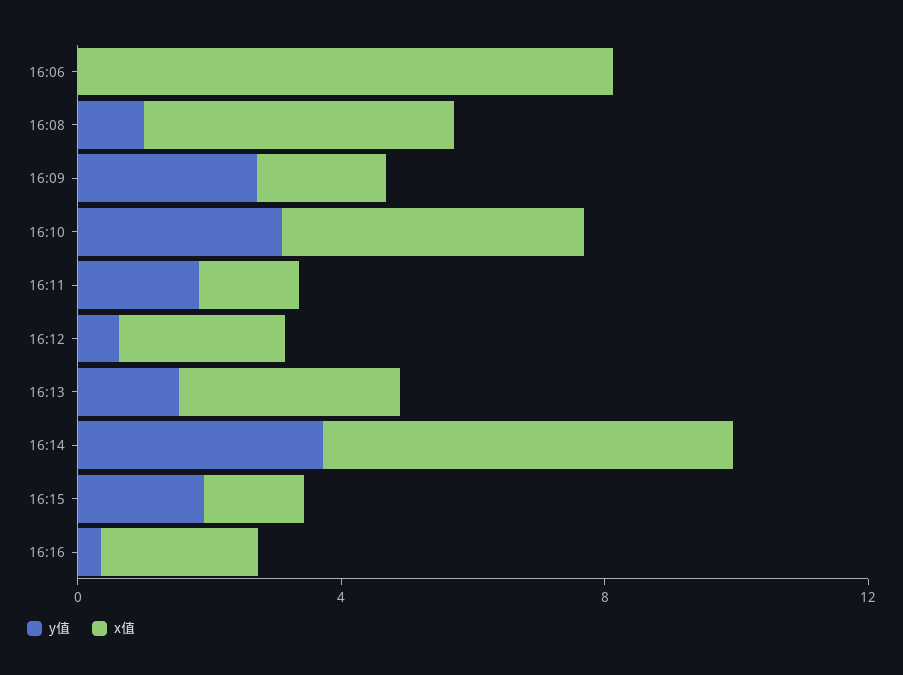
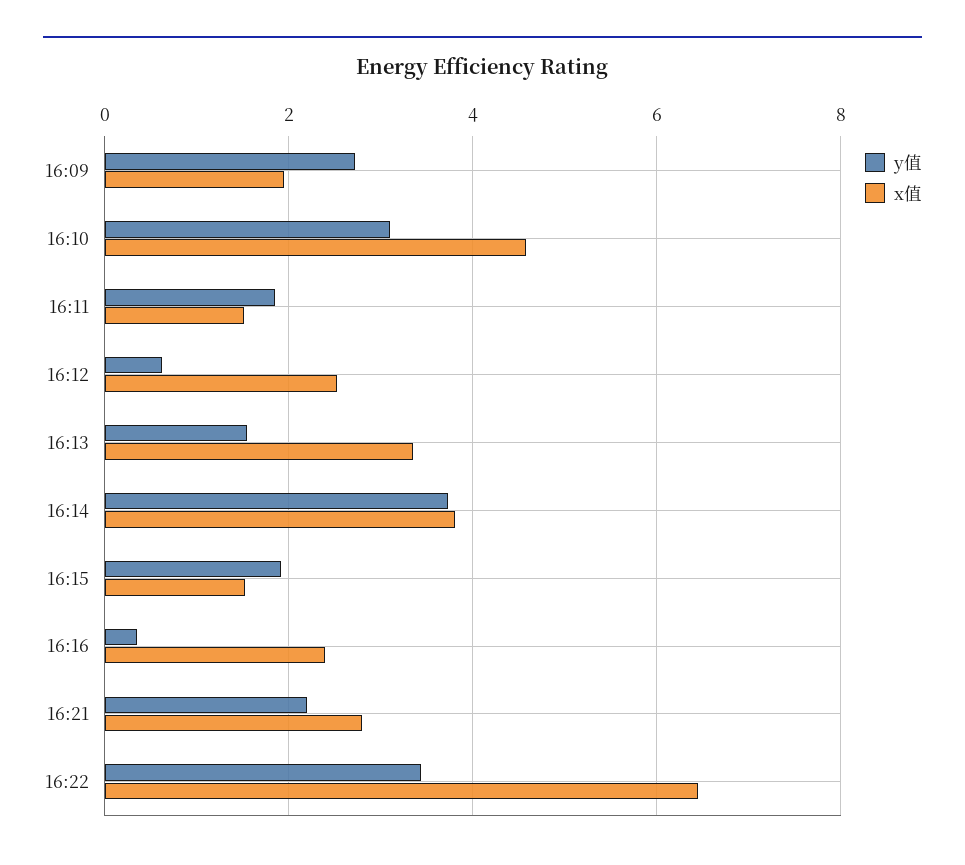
y值, 16:06: 0 -> none
x值, 16:06: 8 -> none
y值, 16:08: 1 -> none
x值, 16:08: 5 -> none
x值, 16:14: 6 -> 3.8
y值, 16:21: none -> 2.2
x值, 16:21: none -> 2.8
y值, 16:22: none -> 3.4
x值, 16:22: none -> 6.4

